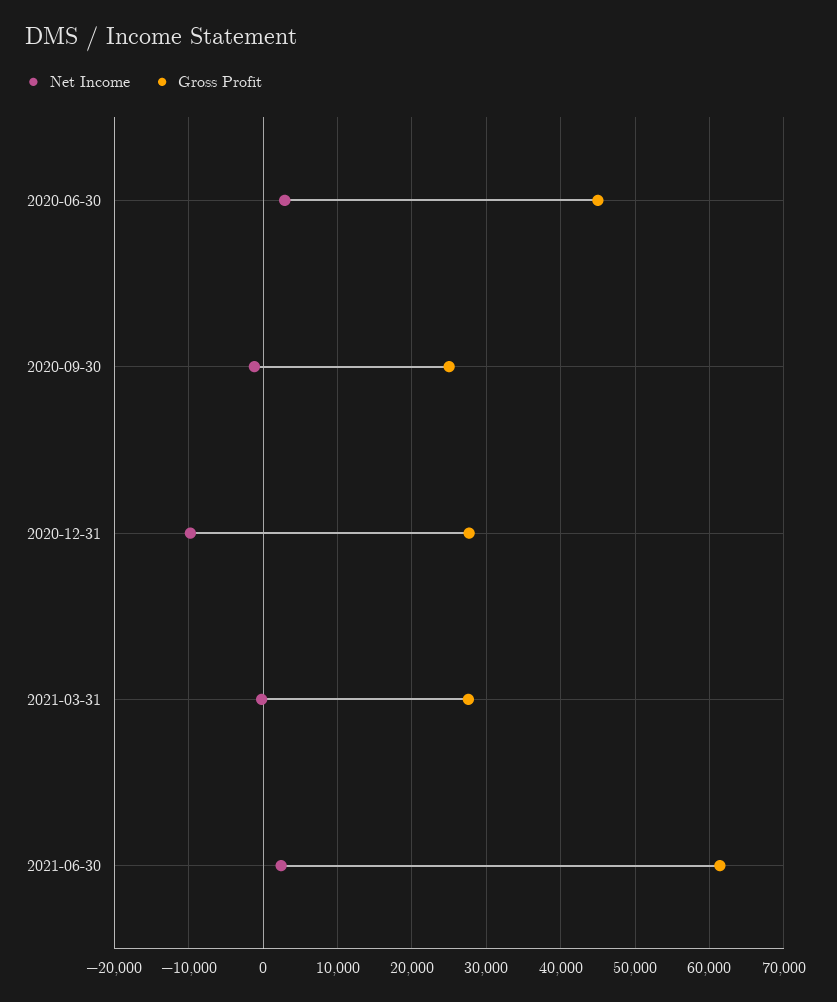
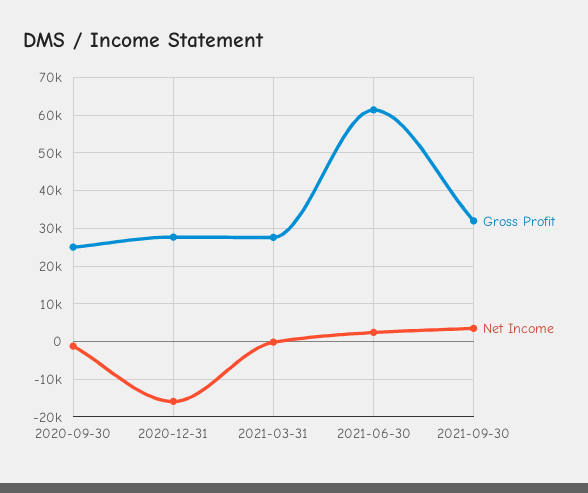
Net Income, 2020-06-30: 3000 -> none
Gross Profit, 2020-06-30: 45000 -> none
Net Income, 2020-12-31: -10000 -> -16000
Gross Profit, 2021-09-30: none -> 32000
Net Income, 2021-09-30: none -> 4000

